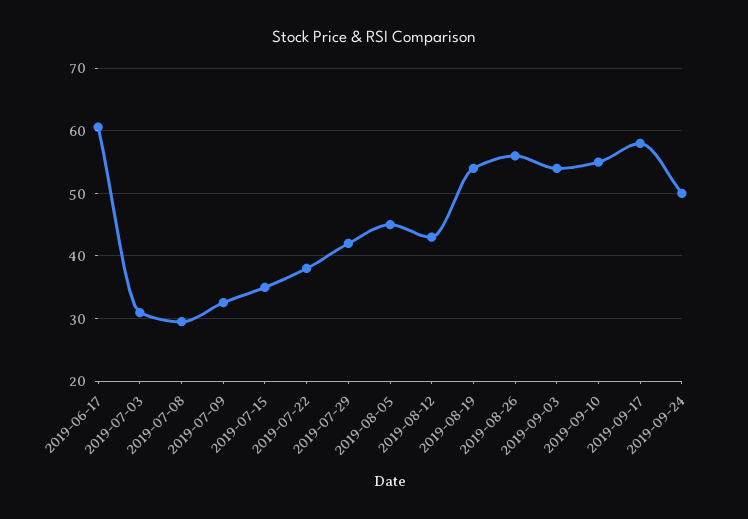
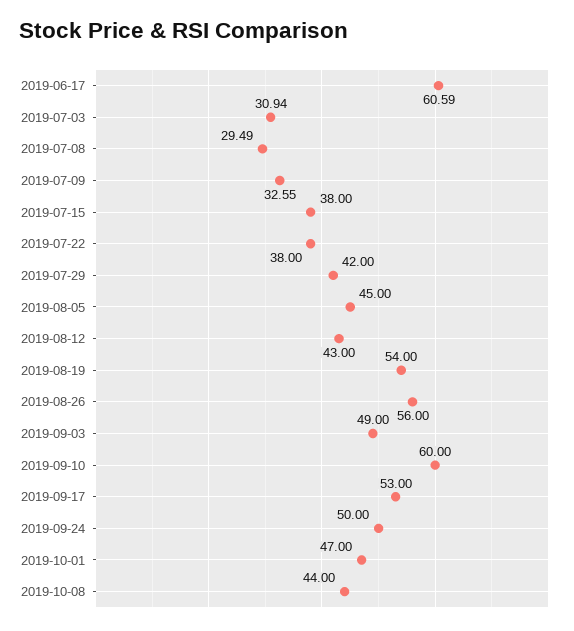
2019-07-15: 35 -> 38
2019-09-03: 54 -> 49
2019-09-10: 55 -> 60
2019-09-17: 58 -> 53
2019-10-01: none -> 47
2019-10-08: none -> 44

